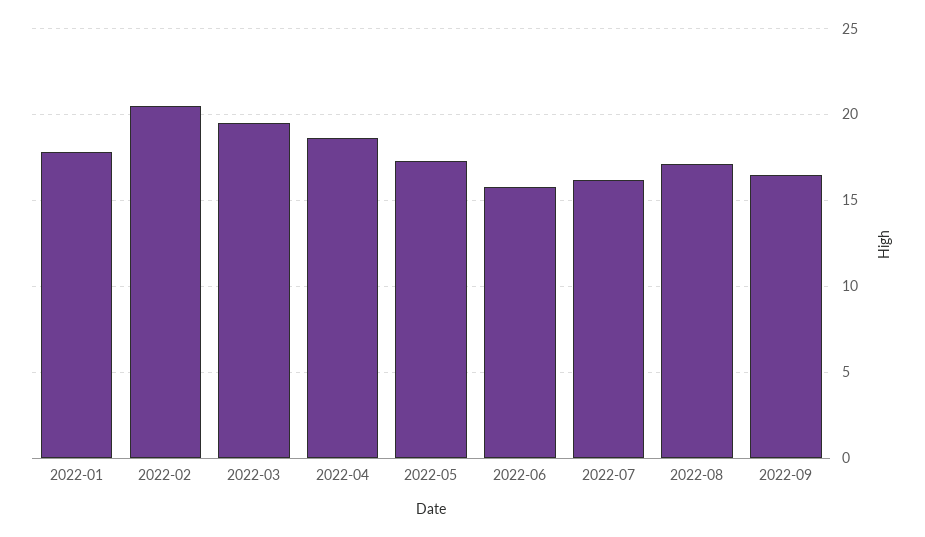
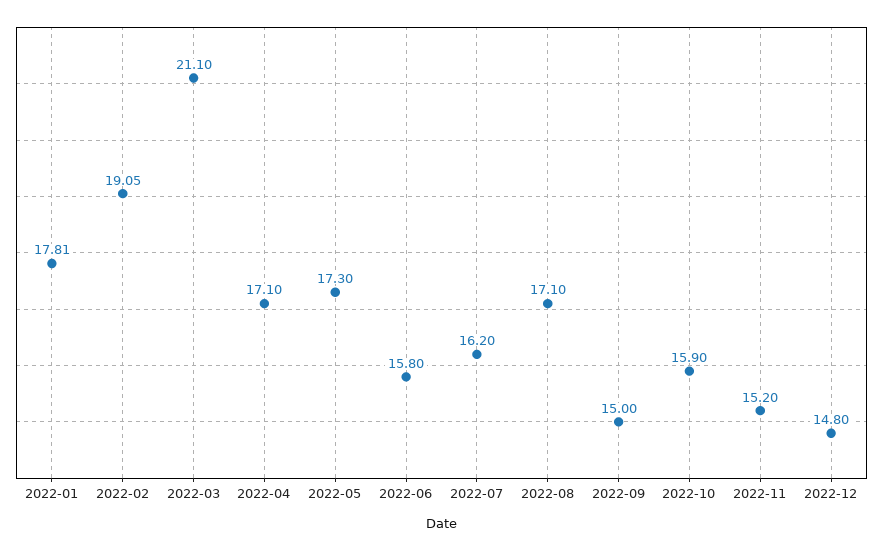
2022-02: 20.5 -> 19.05
2022-03: 19.5 -> 21.1
2022-04: 18.5 -> 17.1
2022-09: 16.5 -> 15
2022-10: none -> 15.9
2022-11: none -> 15.2
2022-12: none -> 14.8

